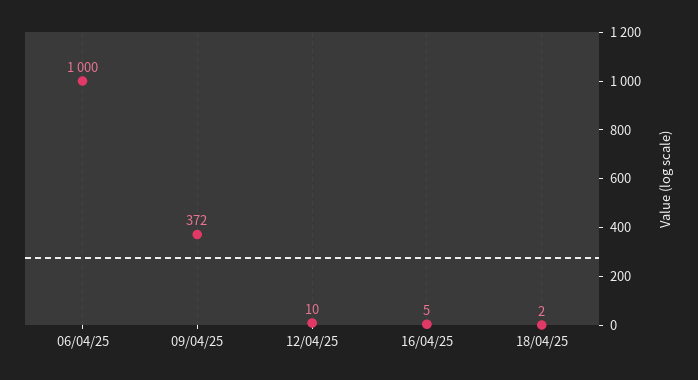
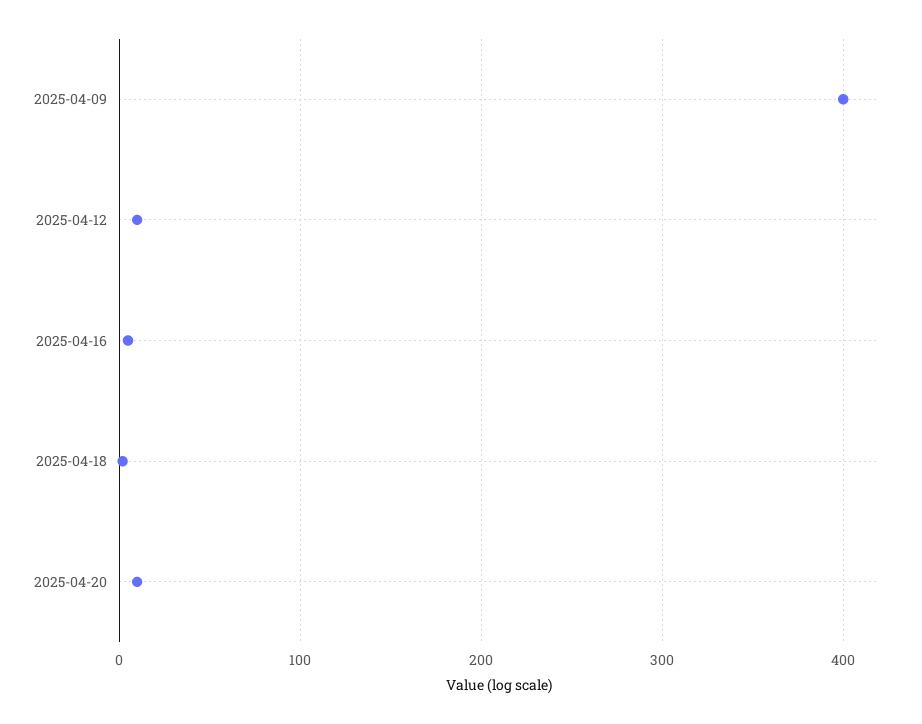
06/04/25: 1000 -> none
09/04/25: 372 -> 400
2025-04-20: none -> 10

